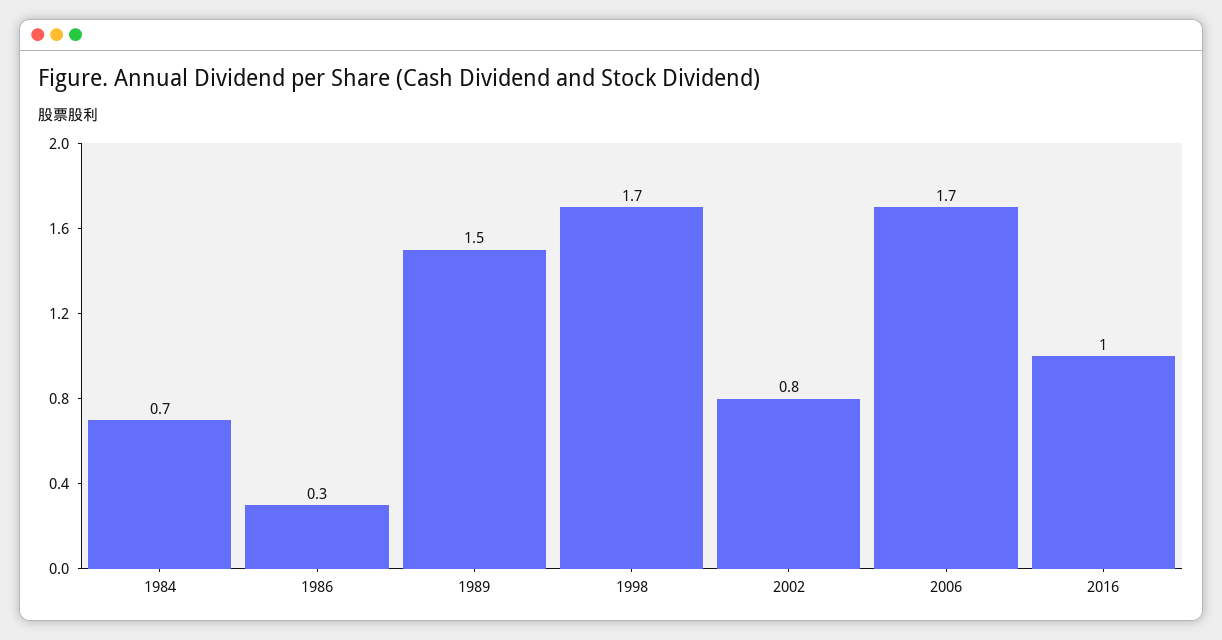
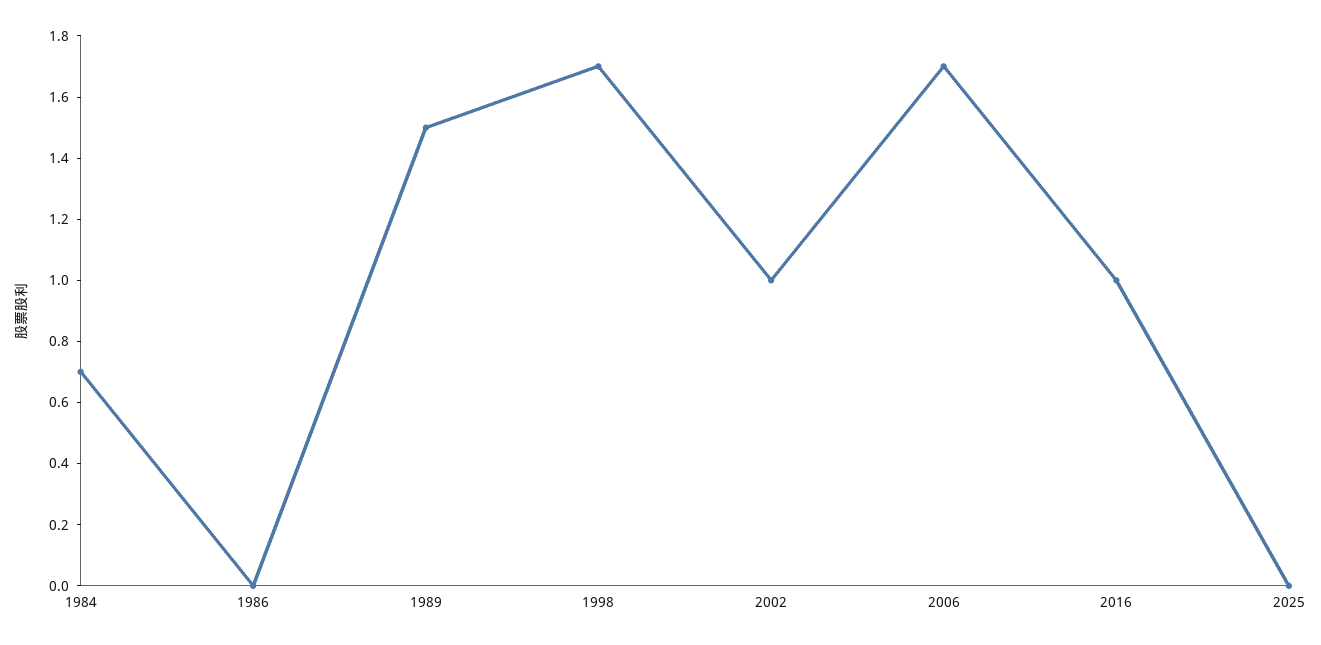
1986: 0.3 -> 0
2002: 0.8 -> 1
2025: none -> 0

